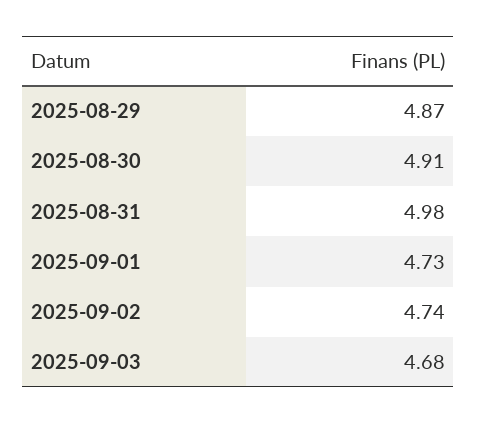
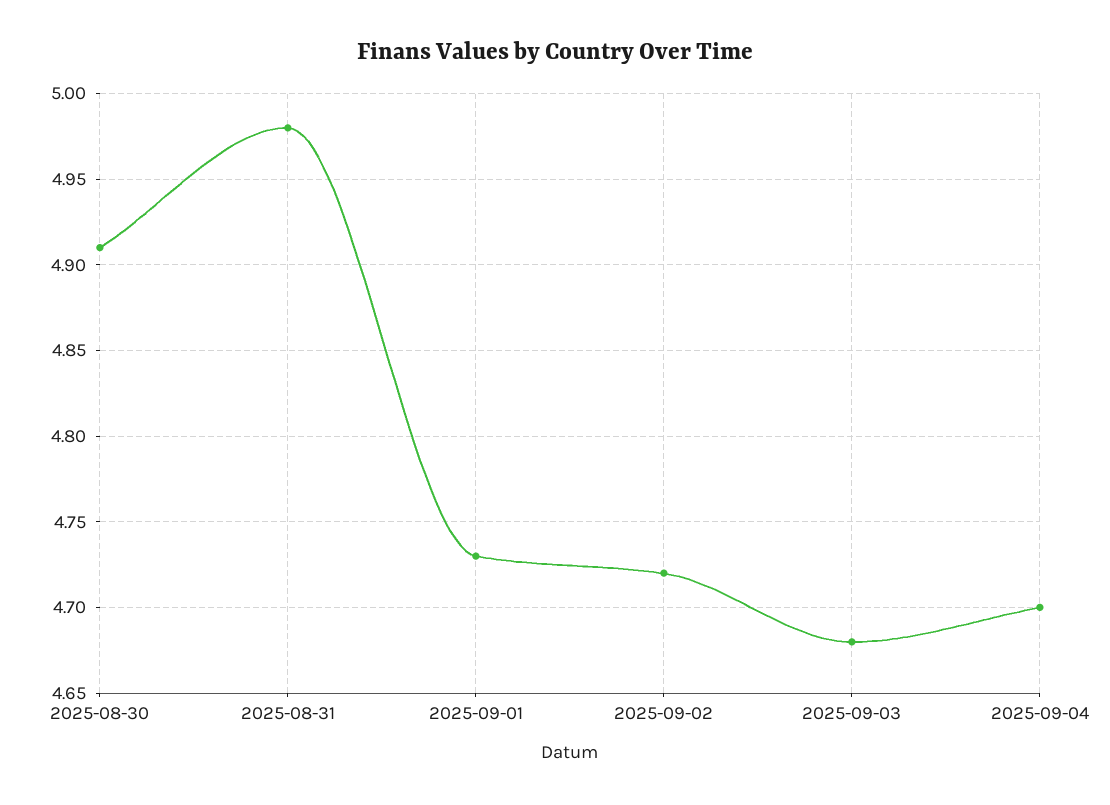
2025-08-29: 4.87 -> none
2025-09-02: 4.74 -> 4.72
2025-09-04: none -> 4.7

